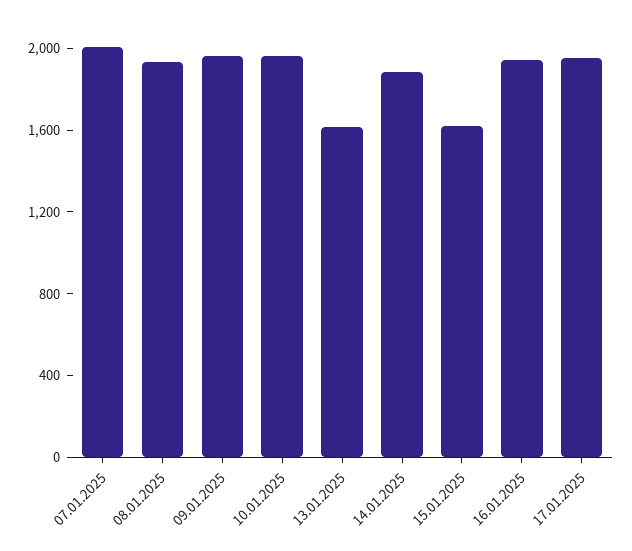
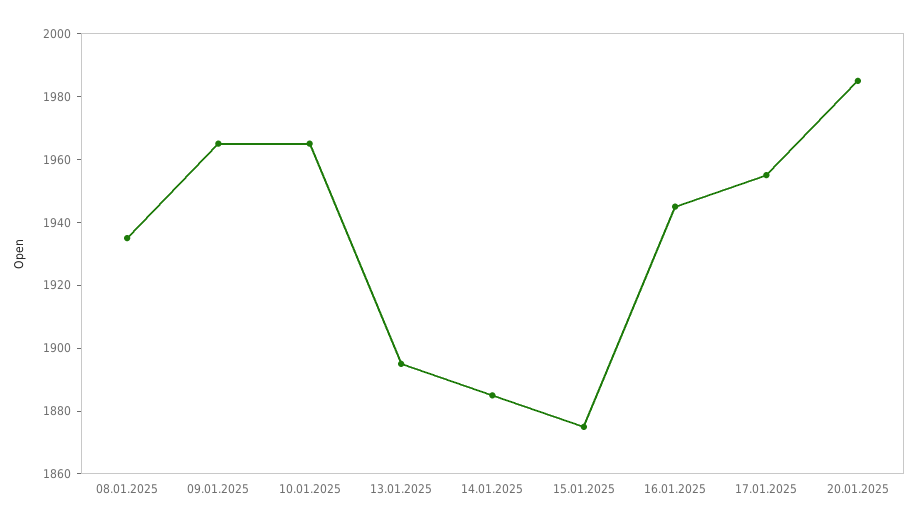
07.01.2025: 2000 -> none
13.01.2025: 1600 -> 1895
15.01.2025: 1600 -> 1875
20.01.2025: none -> 1985

